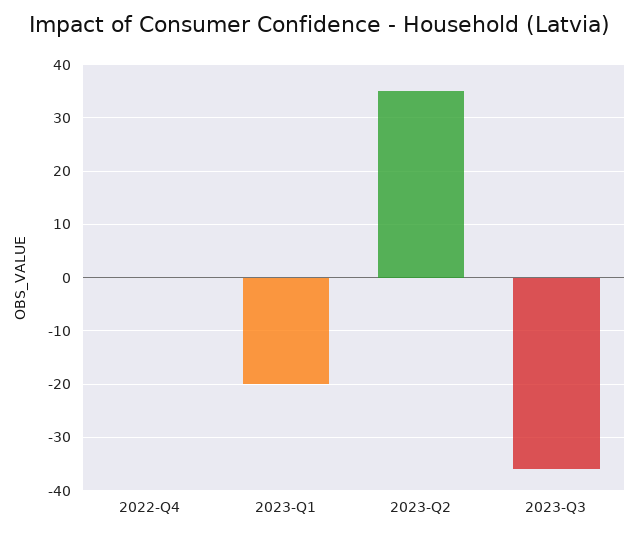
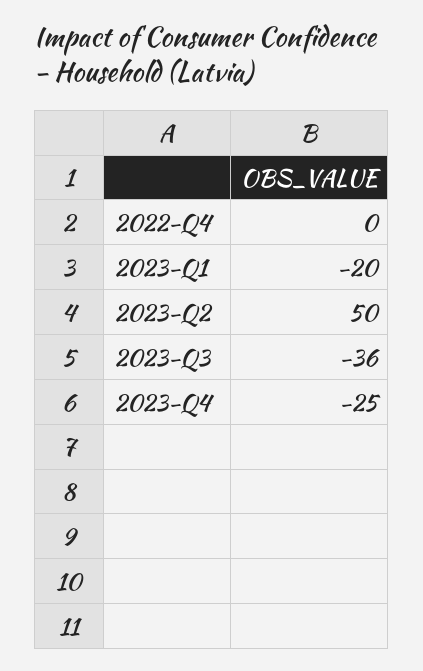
2023-Q2: 35 -> 50
2023-Q4: none -> -25

